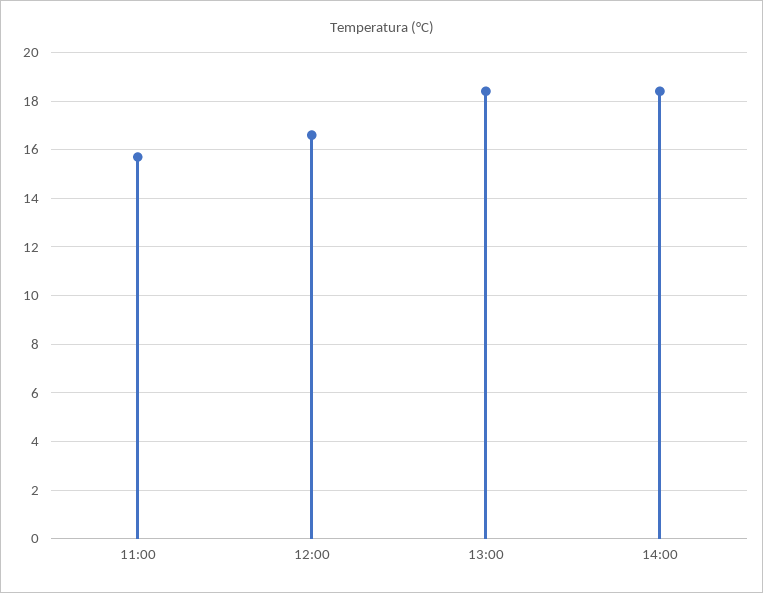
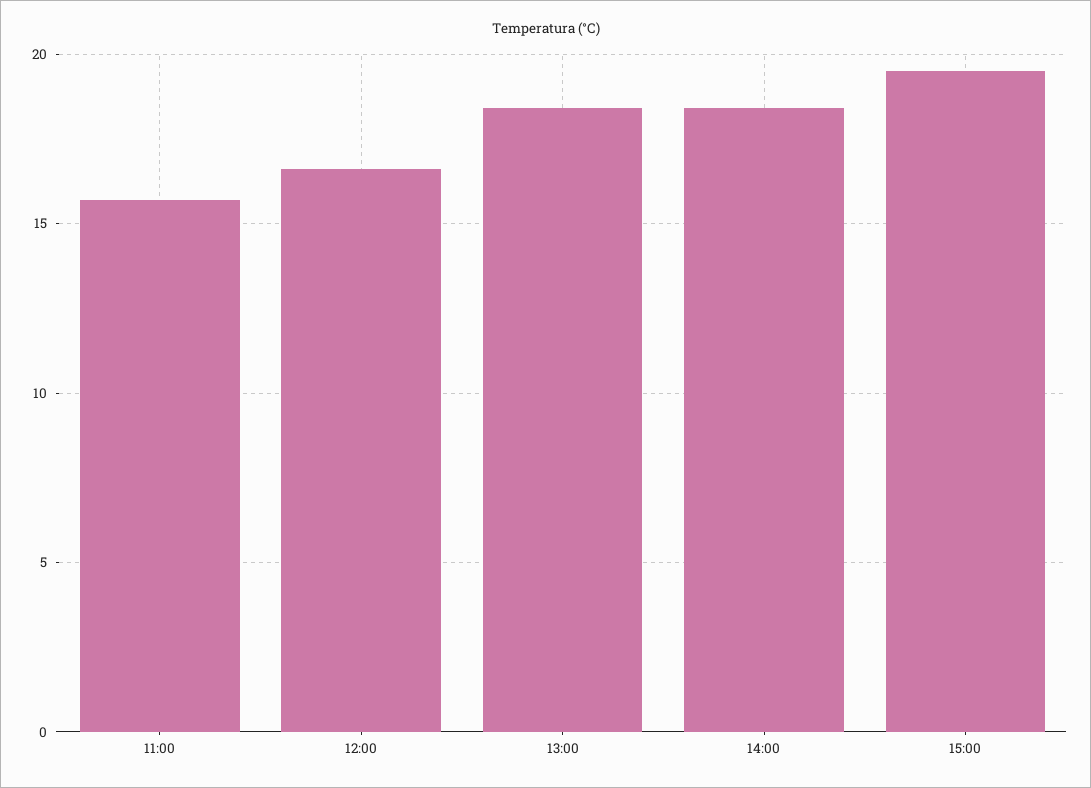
15:00: none -> 19.5

